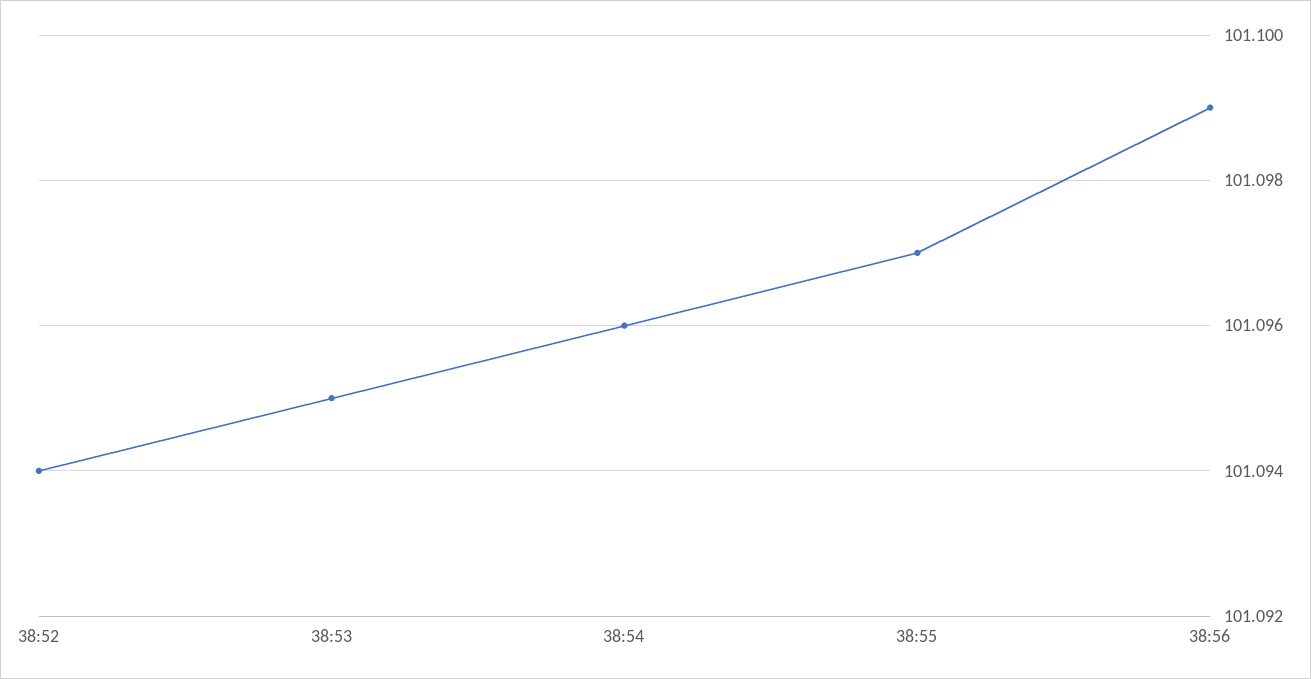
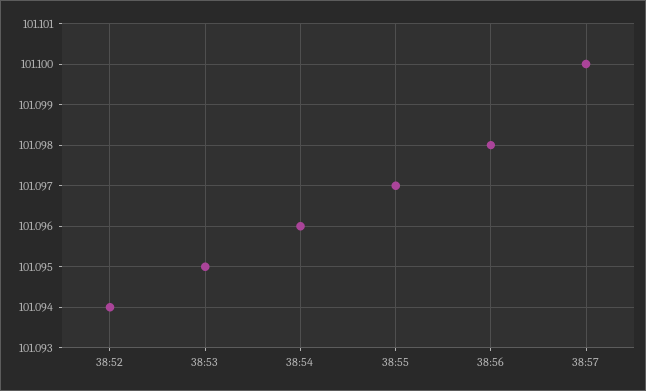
38:56: 101.099 -> 101.098
38:57: none -> 101.1

